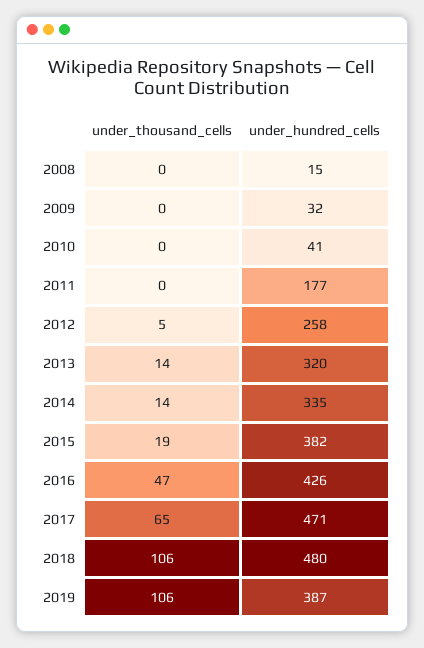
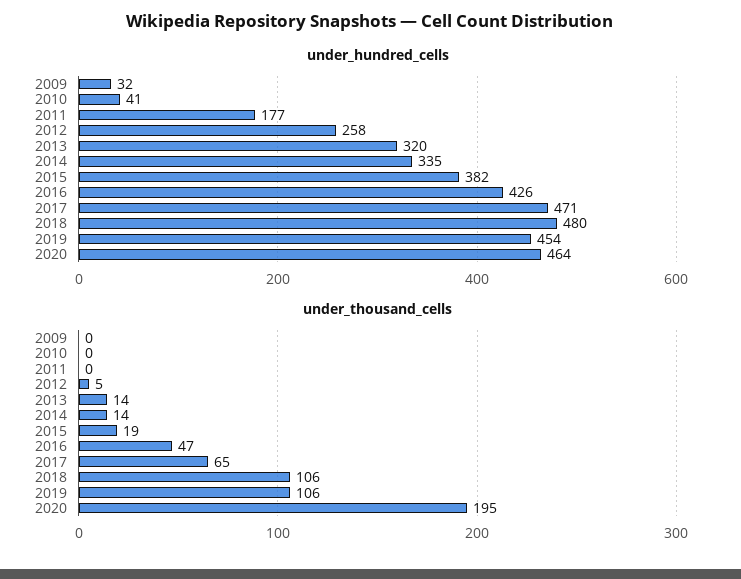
under_thousand_cells, 2008: 0 -> none
under_hundred_cells, 2008: 15 -> none
under_hundred_cells, 2019: 387 -> 454
under_hundred_cells, 2020: none -> 464
under_thousand_cells, 2020: none -> 195

